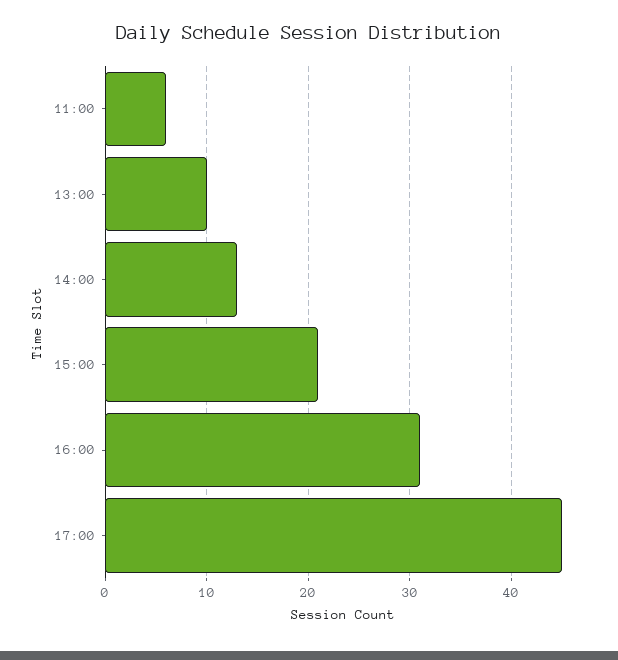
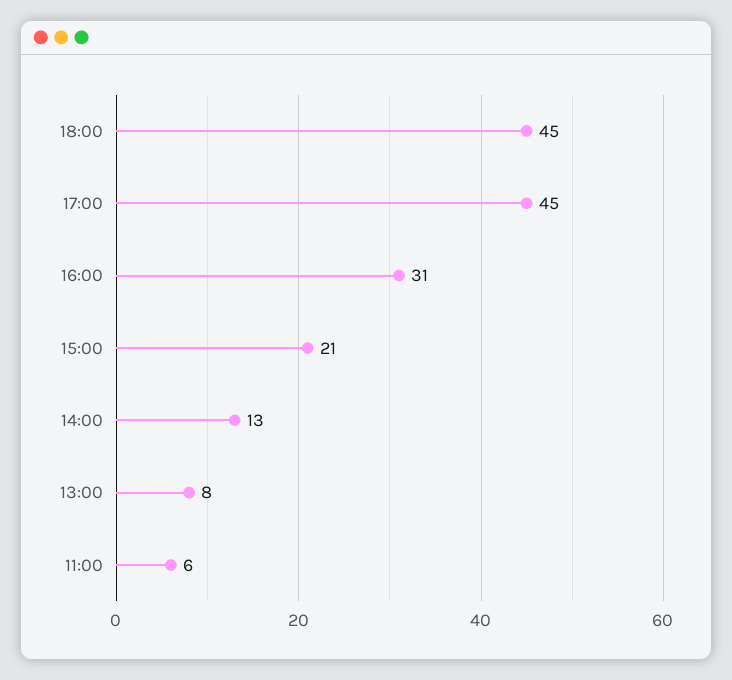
13:00: 10 -> 8
18:00: none -> 45

